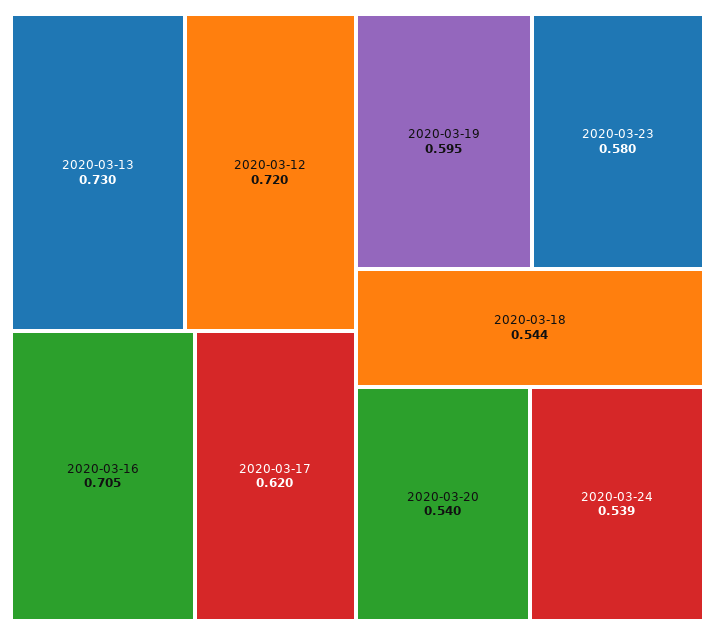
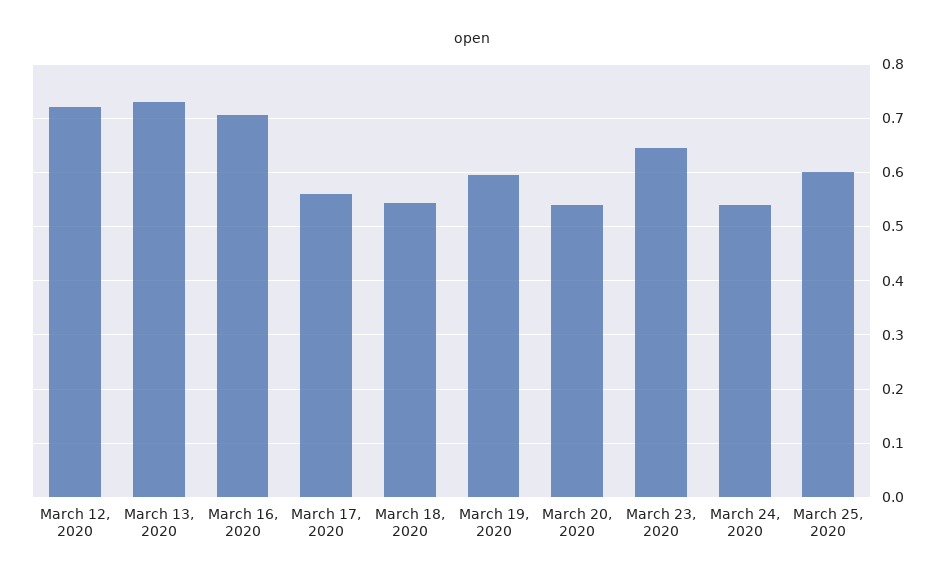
2020-03-17: 0.62 -> 0.56
2020-03-23: 0.58 -> 0.64
March 25, 2020: none -> 0.6

